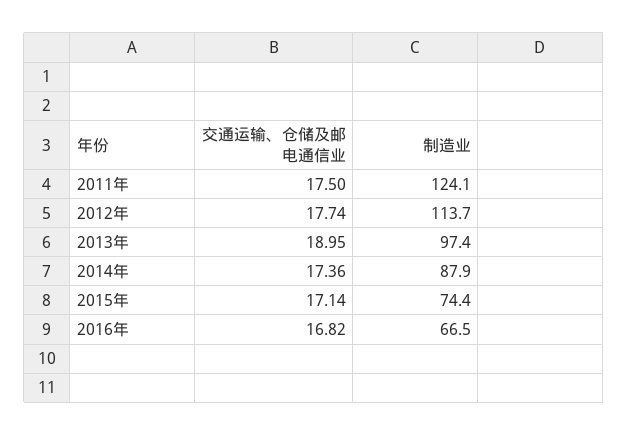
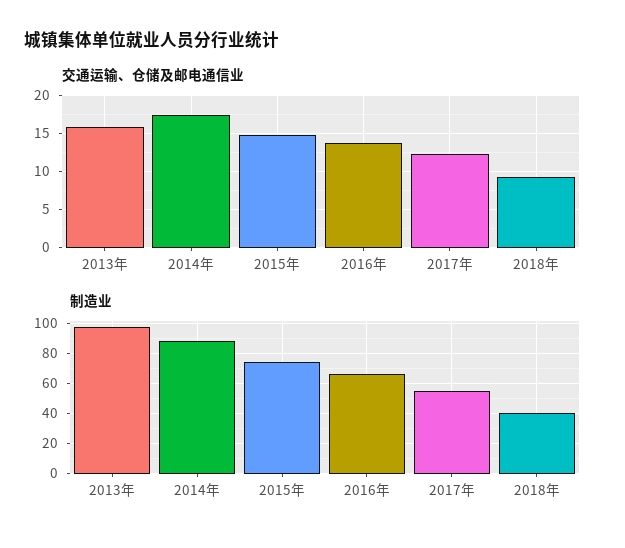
交通运输、仓储及邮电通信业, 2011年: 17.5 -> none
制造业, 2011年: 124.1 -> none
交通运输、仓储及邮电通信业, 2012年: 17.74 -> none
制造业, 2012年: 113.7 -> none
交通运输、仓储及邮电通信业, 2013年: 18.95 -> 16
交通运输、仓储及邮电通信业, 2015年: 17.14 -> 15
交通运输、仓储及邮电通信业, 2016年: 16.82 -> 14
交通运输、仓储及邮电通信业, 2017年: none -> 12
交通运输、仓储及邮电通信业, 2018年: none -> 9
制造业, 2017年: none -> 55
制造业, 2018年: none -> 40

